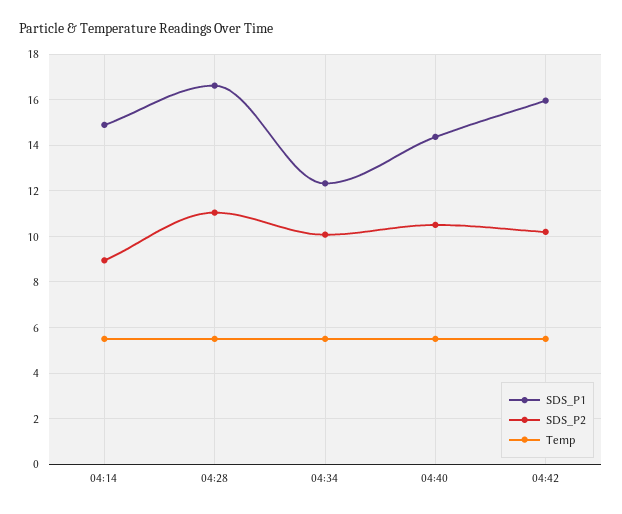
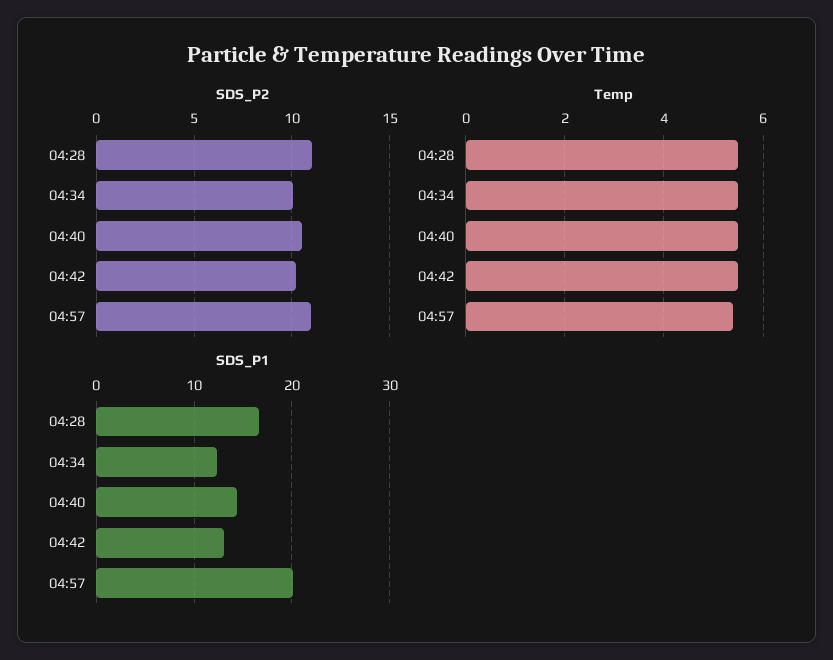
SDS_P1, 04:14: 15 -> none
SDS_P2, 04:14: 9 -> none
Temp, 04:14: 5.5 -> none
SDS_P1, 04:42: 16 -> 13
SDS_P2, 04:57: none -> 11
Temp, 04:57: none -> 5.5
SDS_P1, 04:57: none -> 20

